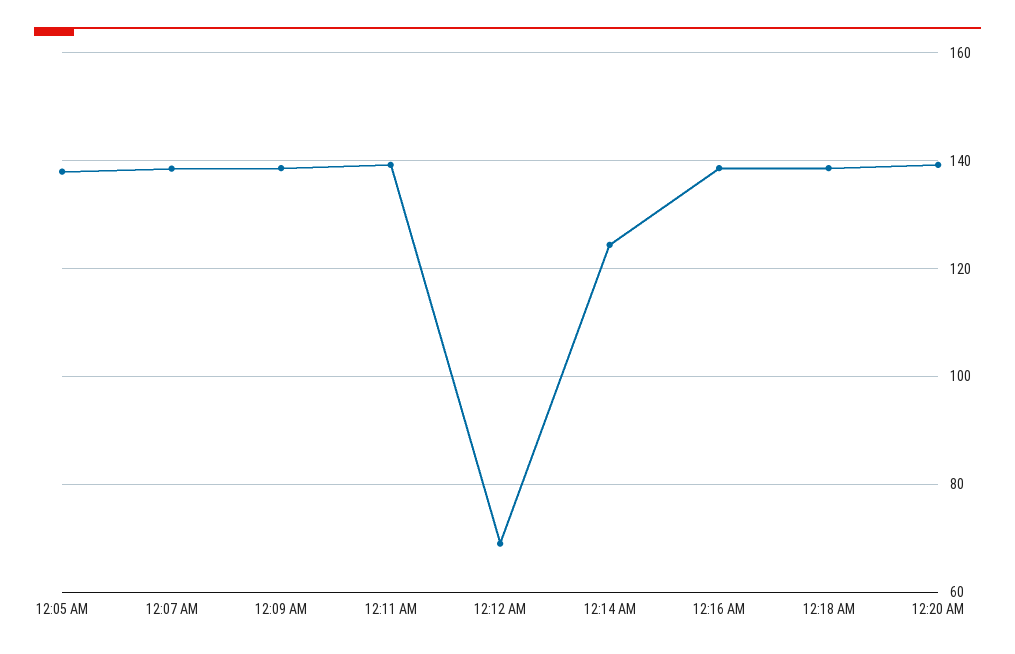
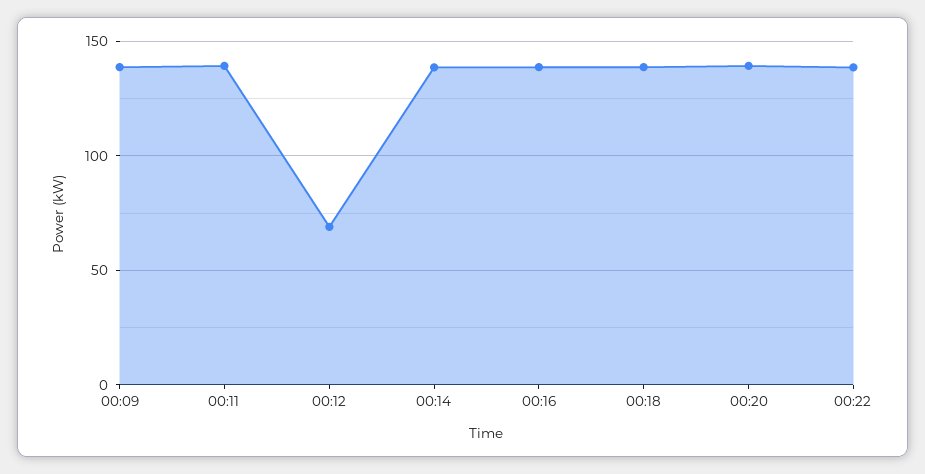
12:05 AM: 138 -> none
12:07 AM: 138 -> none
12:14 AM: 124 -> 140
00:22: none -> 140

